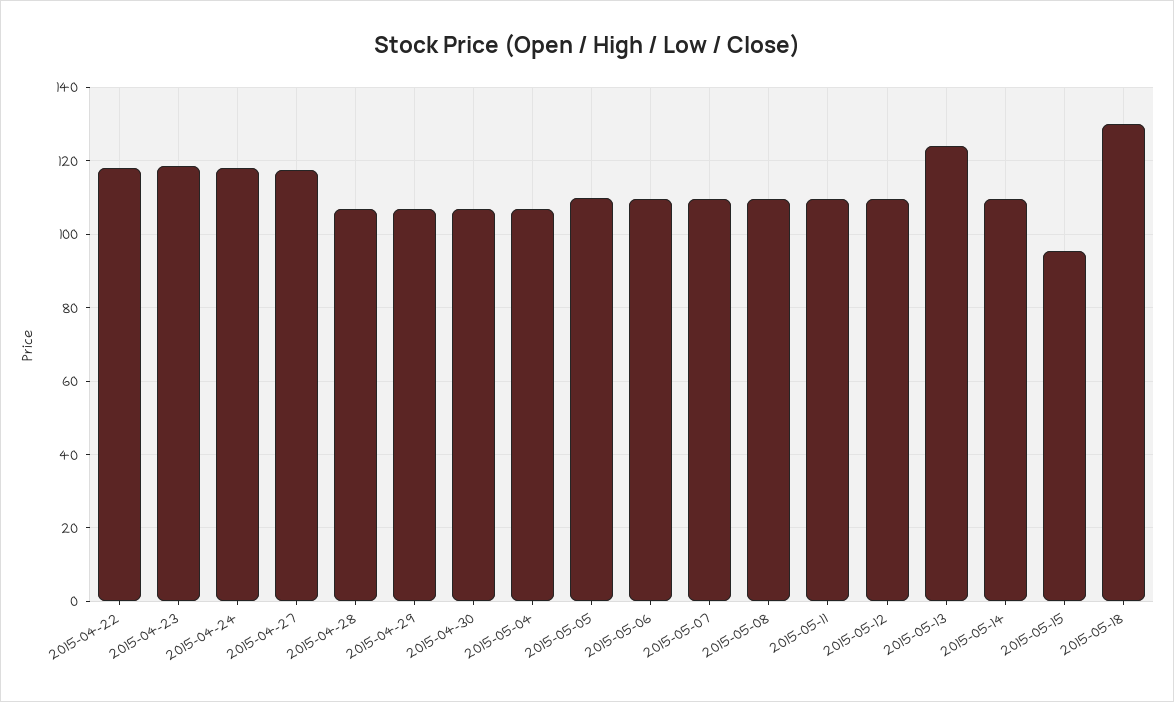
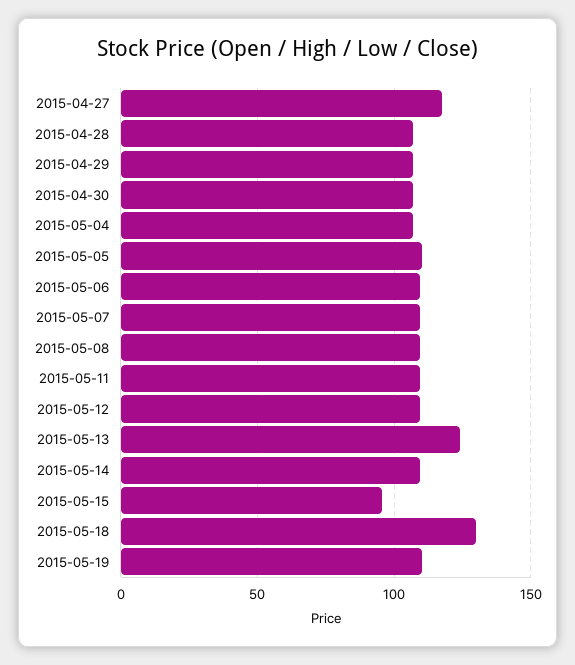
2015-04-22: 118 -> none
2015-04-23: 118 -> none
2015-04-24: 118 -> none
2015-05-19: none -> 110

